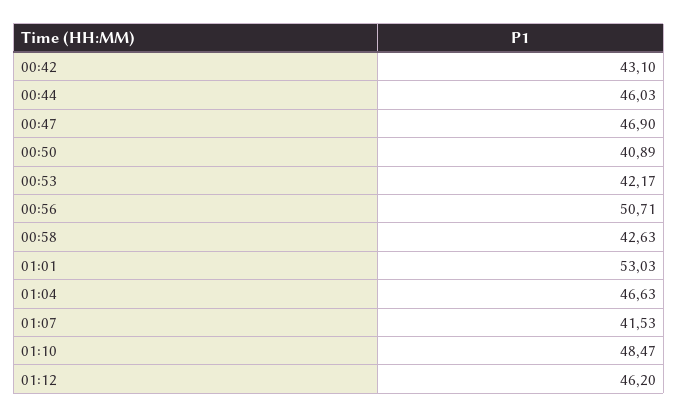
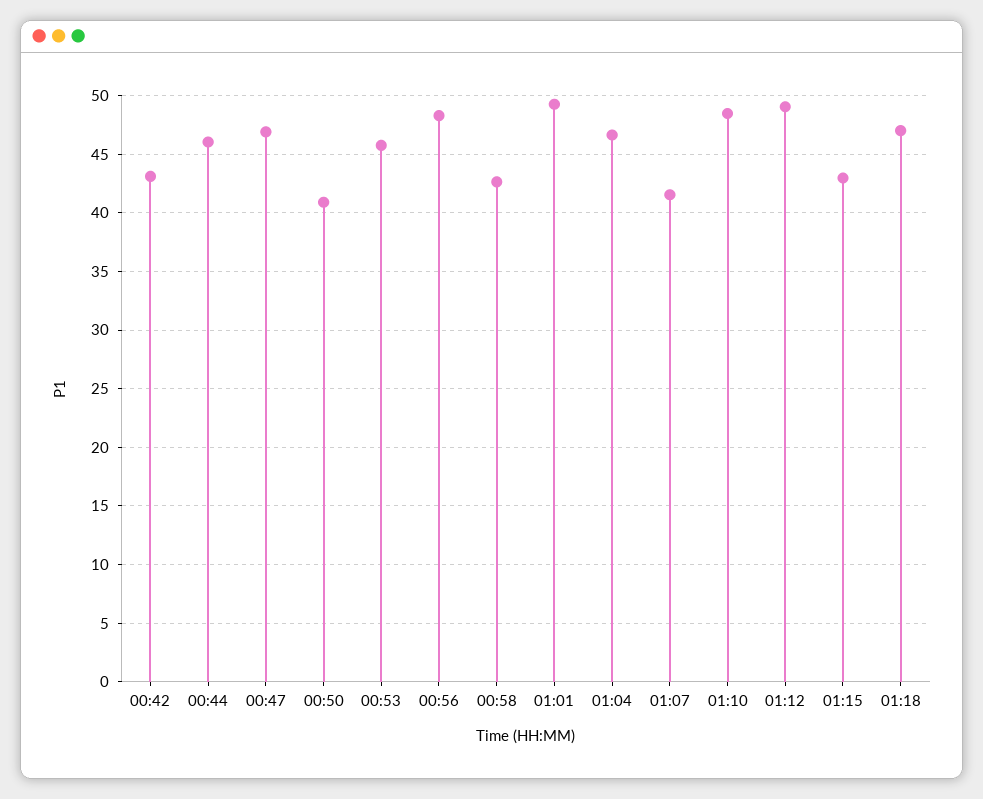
00:53: 42.17 -> 46
00:56: 50.71 -> 48
01:01: 53.03 -> 49
01:12: 46.2 -> 49
01:15: none -> 43
01:18: none -> 47

